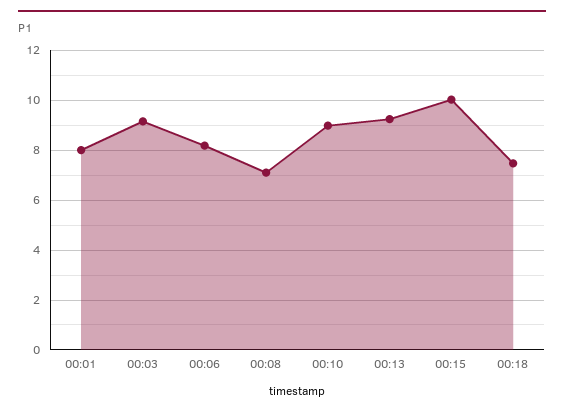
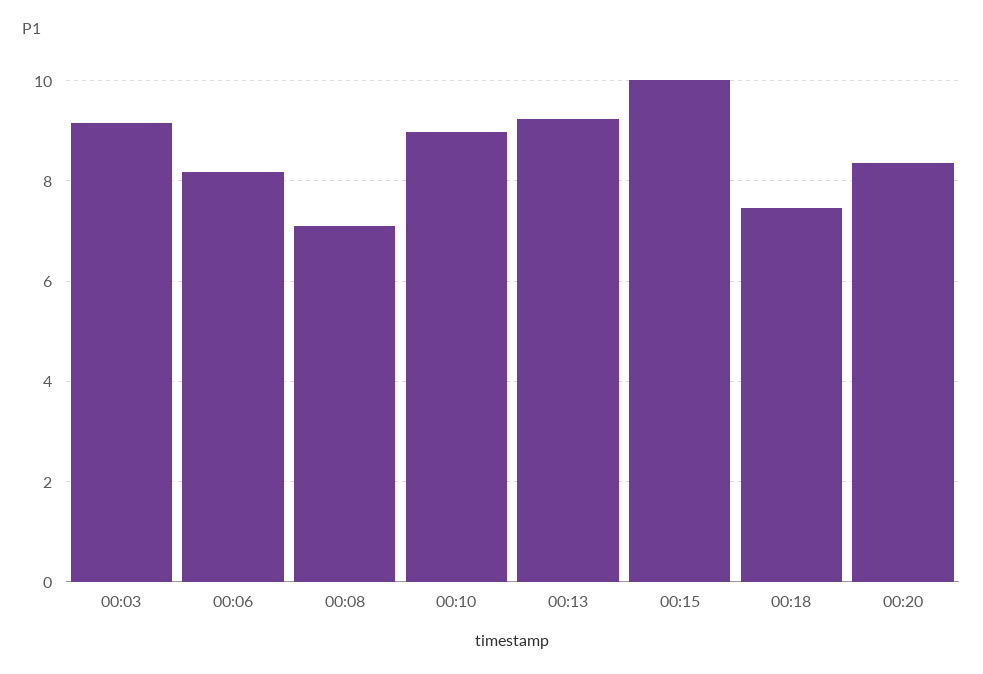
00:01: 8 -> none
00:20: none -> 8.4

